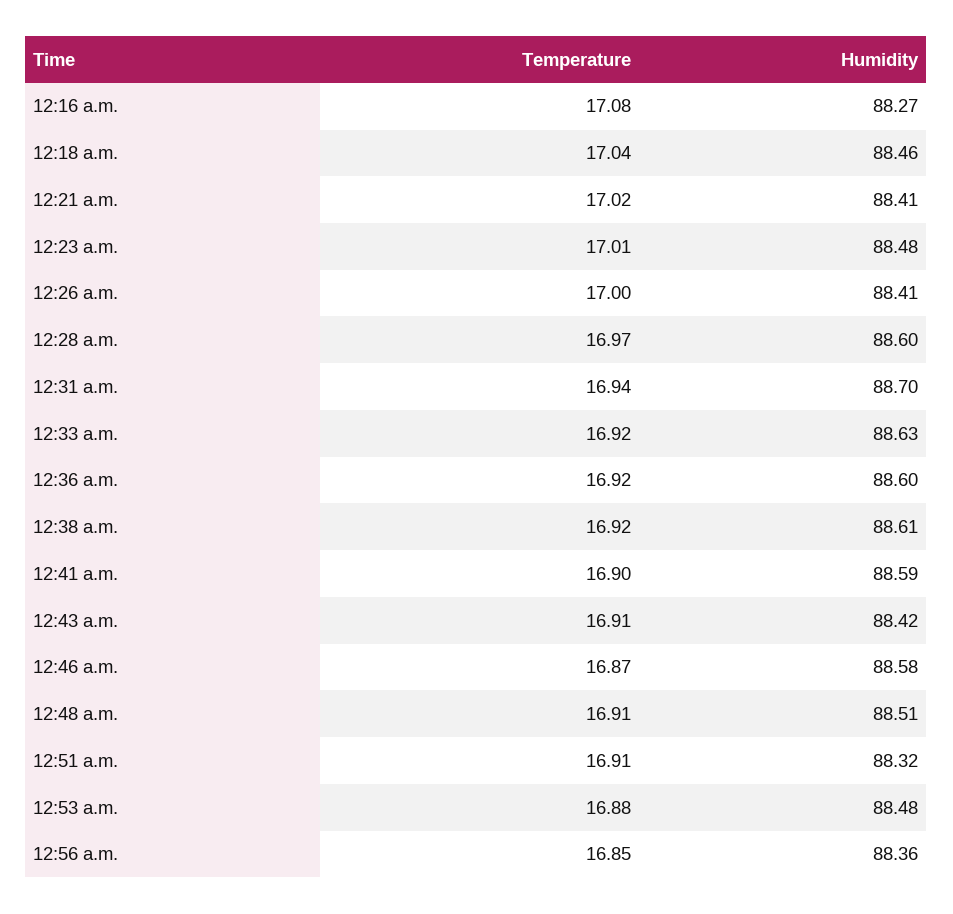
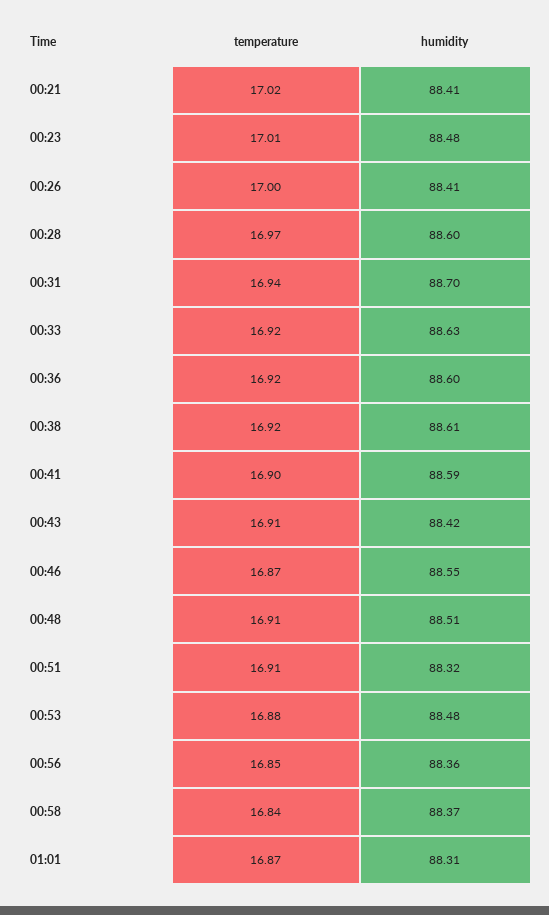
Temperature, 12:16 a.m.: 17.08 -> none
Humidity, 12:16 a.m.: 88.27 -> none
Temperature, 12:18 a.m.: 17.04 -> none
Humidity, 12:18 a.m.: 88.46 -> none
Humidity, 12:46 a.m.: 88.58 -> 88.55
Temperature, 00:58: none -> 16.84
Humidity, 00:58: none -> 88.37
Temperature, 01:01: none -> 16.87
Humidity, 01:01: none -> 88.31

